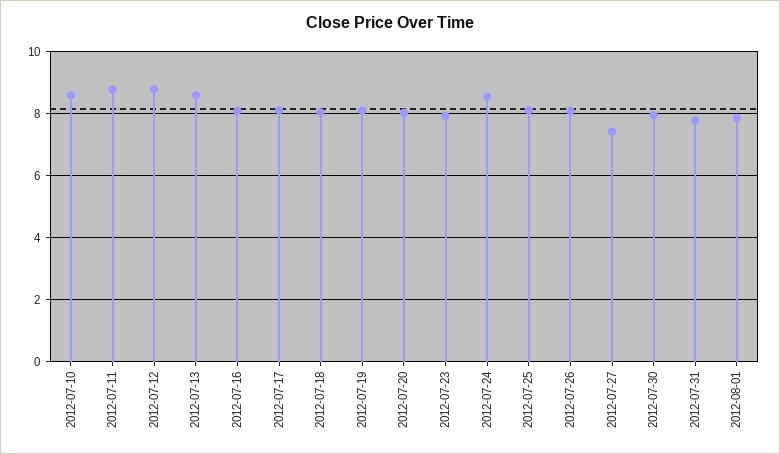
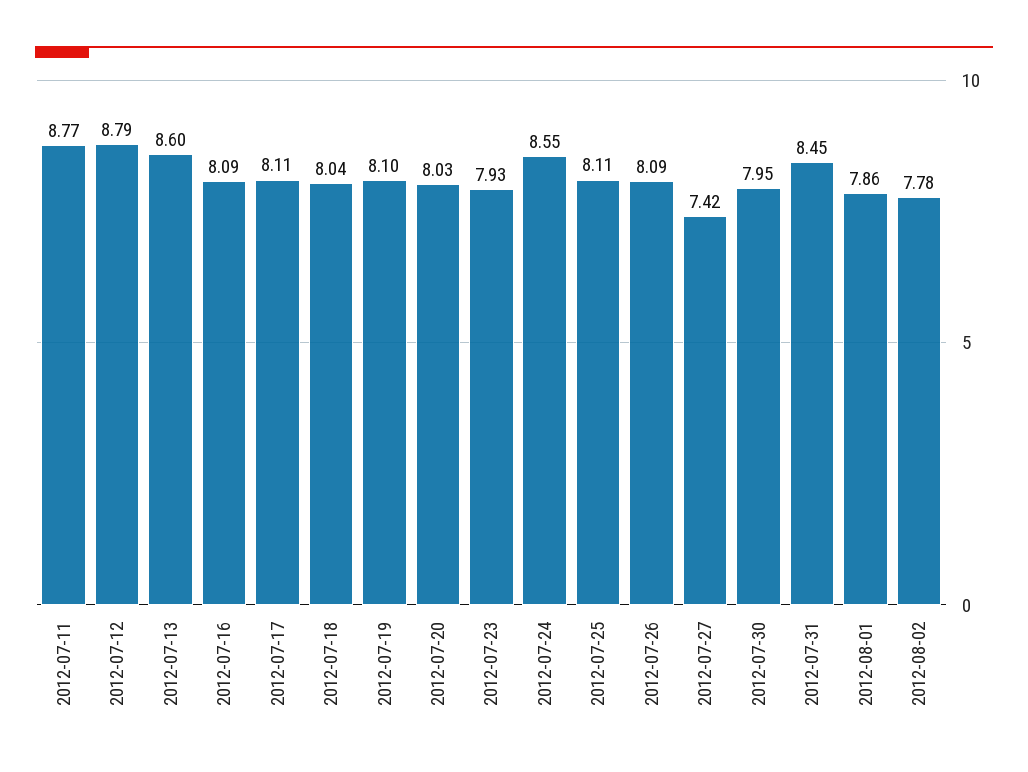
2012-07-10: 8.6 -> none
2012-07-31: 7.8 -> 8.45
2012-08-02: none -> 7.78

